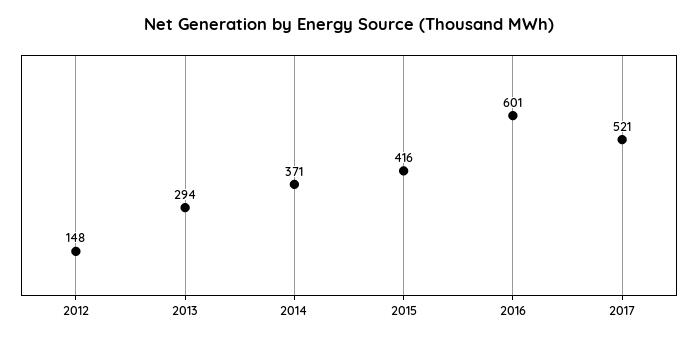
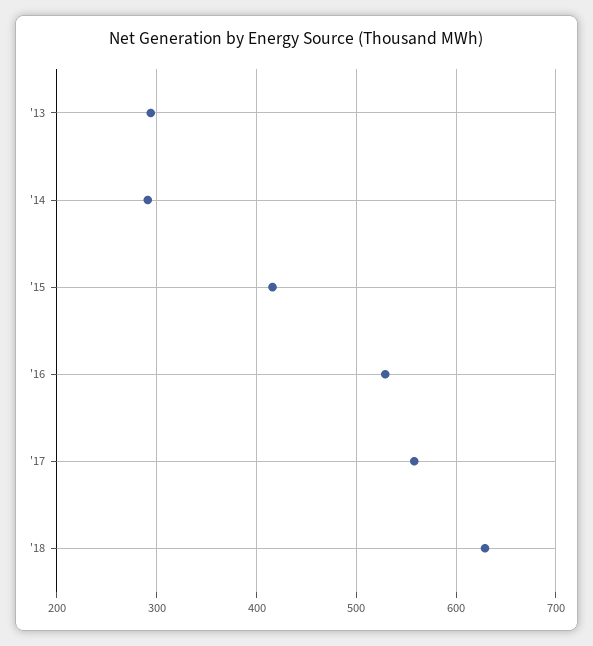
2012: 148 -> none
2014: 371 -> 290
2016: 601 -> 530
2017: 521 -> 560
'18: none -> 630

